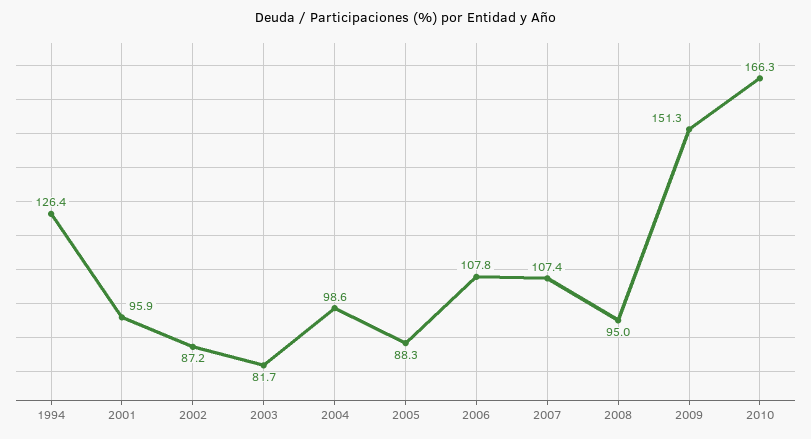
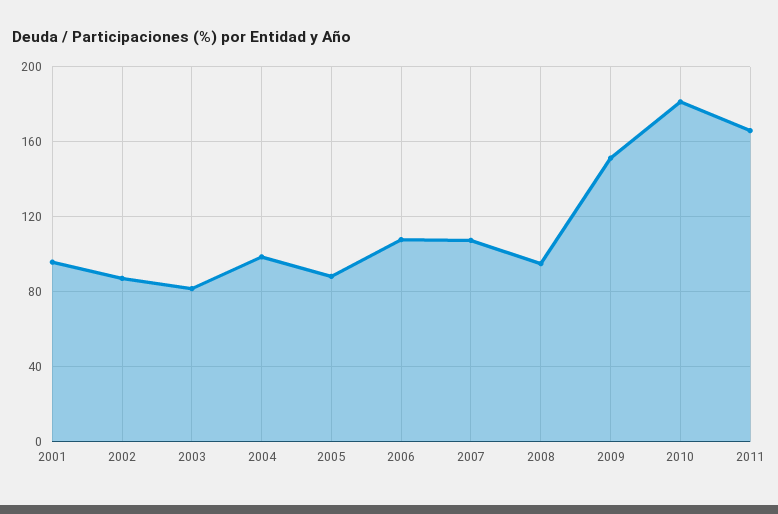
1994: 126.4 -> none
2010: 166.3 -> 180
2011: none -> 165

